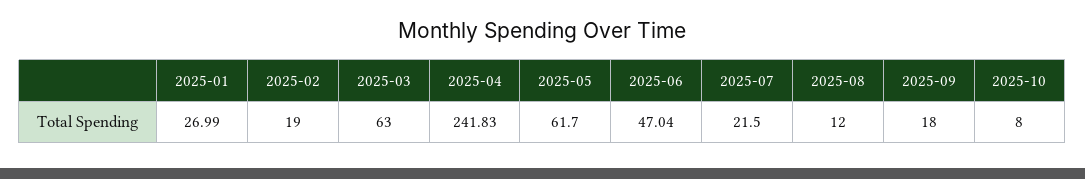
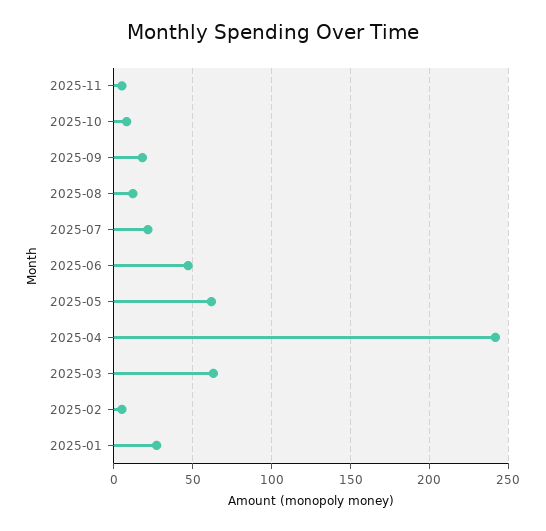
2025-02: 19 -> 5
2025-11: none -> 5

